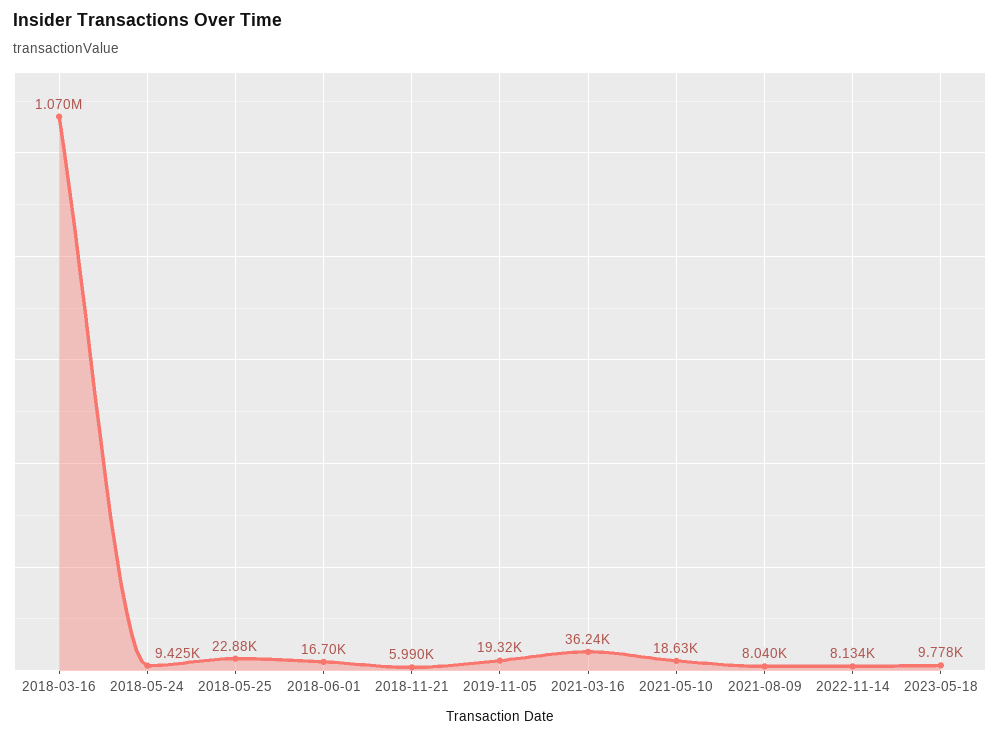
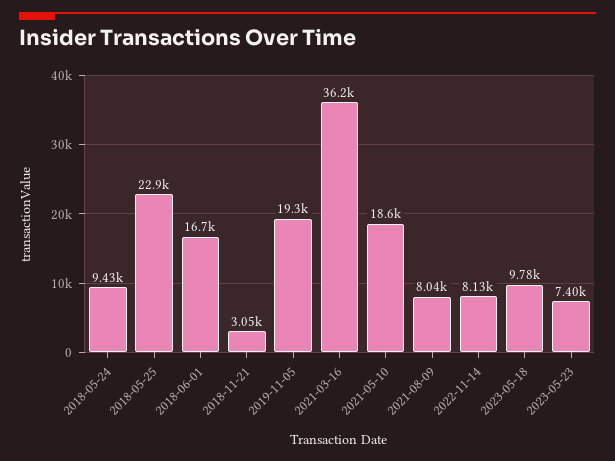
2018-03-16: 1070000 -> none
2018-11-21: 5990 -> 3050
2023-05-23: none -> 7400

